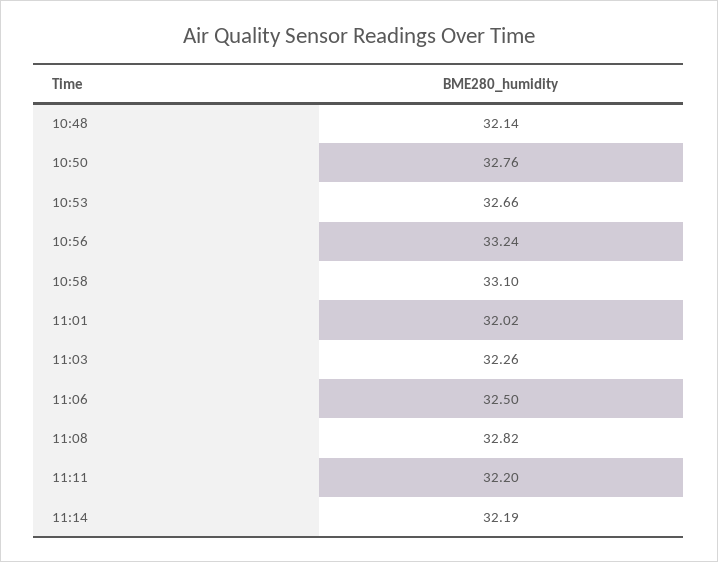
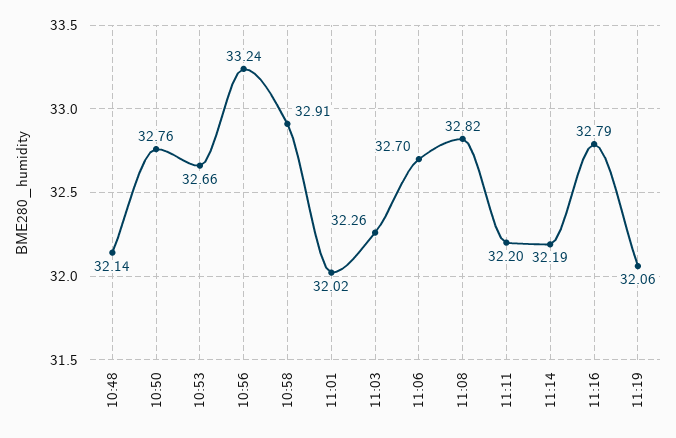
10:58: 33.1 -> 32.91
11:06: 32.5 -> 32.7
11:16: none -> 32.79
11:19: none -> 32.06

